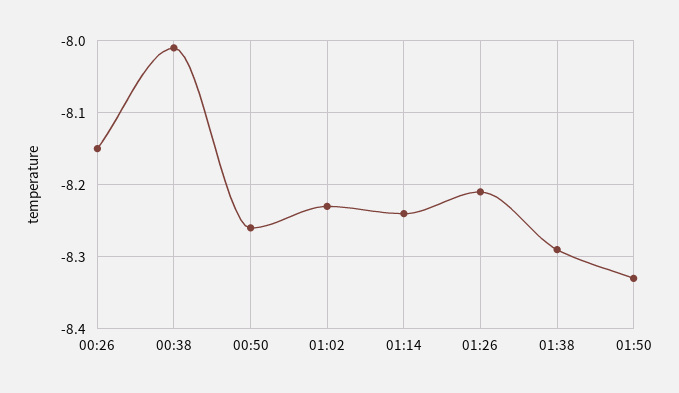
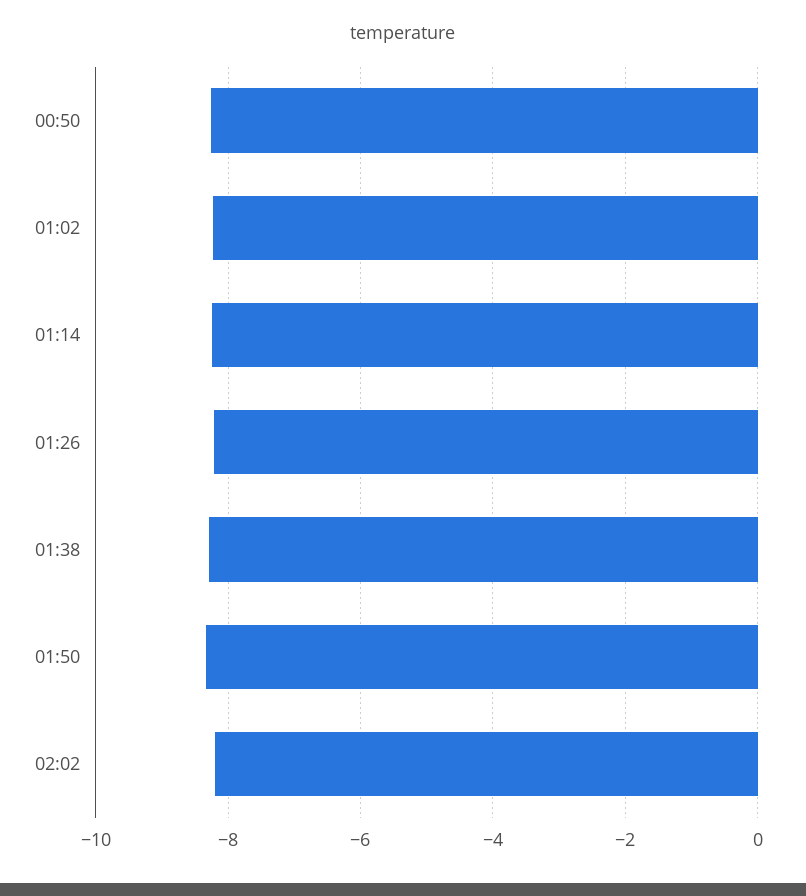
00:26: -8.15 -> none
00:38: -8.01 -> none
02:02: none -> -8.2

